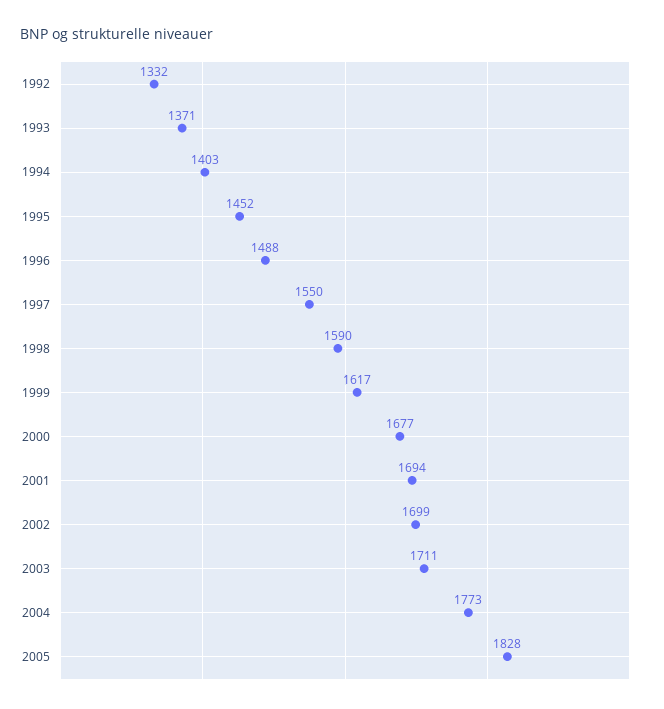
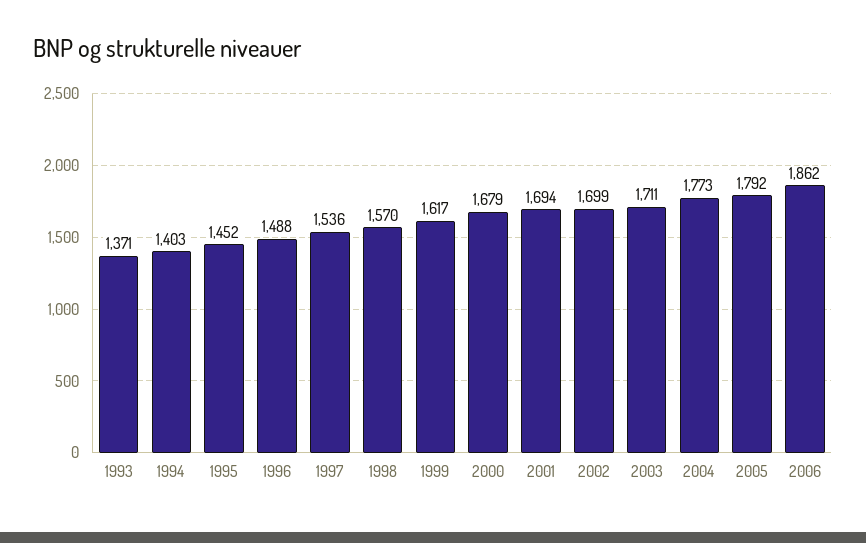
1992: 1332 -> none
1997: 1550 -> 1536
1998: 1590 -> 1570
2000: 1677 -> 1679
2005: 1828 -> 1792
2006: none -> 1862

